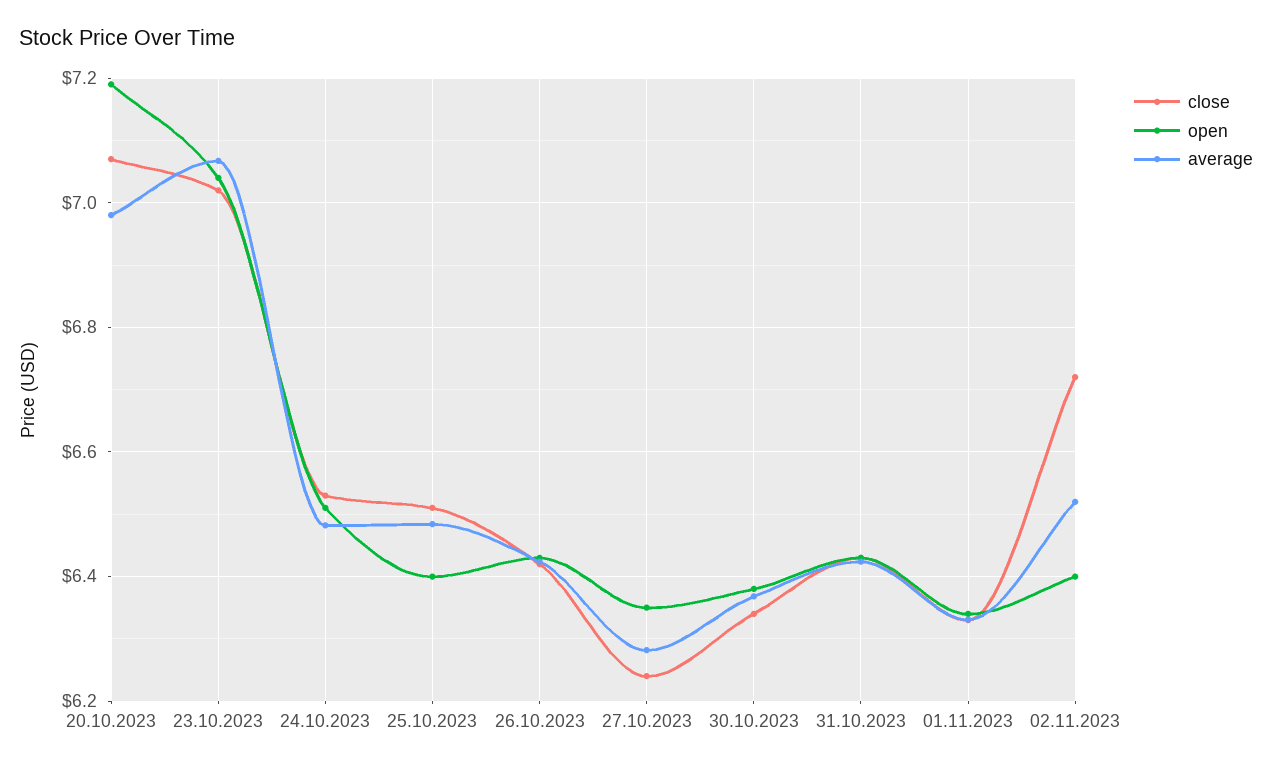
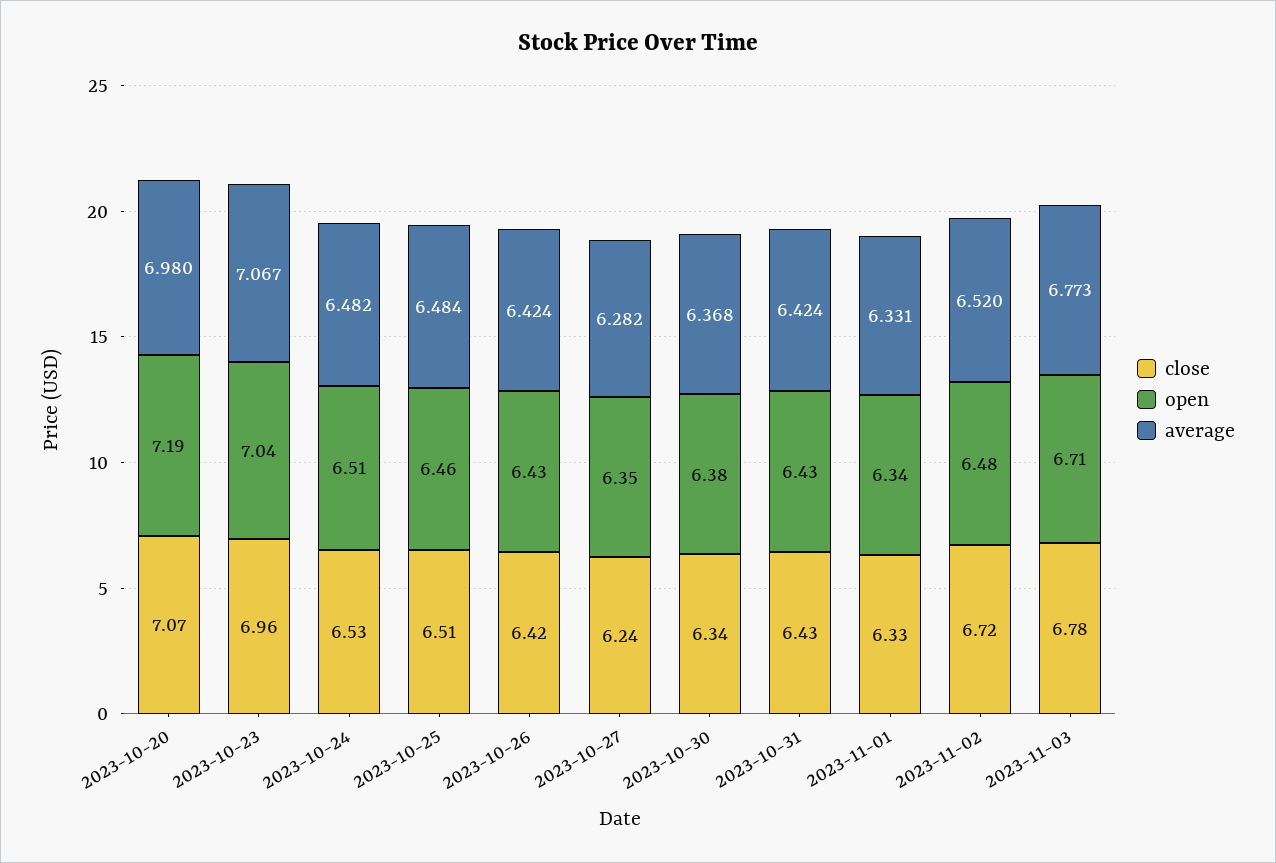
close, 23.10.2023: 7.02 -> 6.96
open, 25.10.2023: 6.4 -> 6.46
open, 02.11.2023: 6.4 -> 6.48
close, 2023-11-03: none -> 6.78
open, 2023-11-03: none -> 6.71
average, 2023-11-03: none -> 6.773

